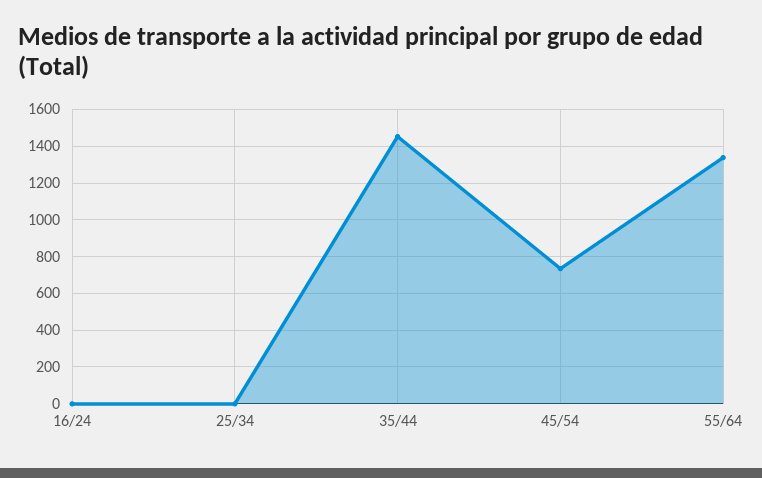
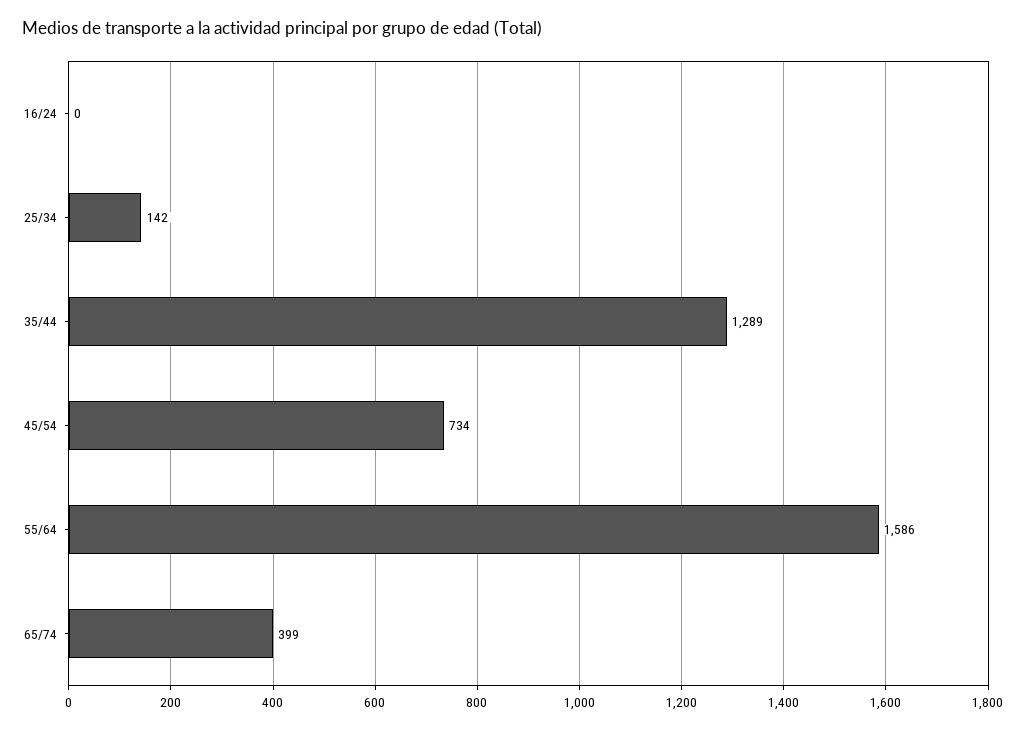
25/34: 0 -> 142
35/44: 1450 -> 1289
55/64: 1350 -> 1586
65/74: none -> 399

